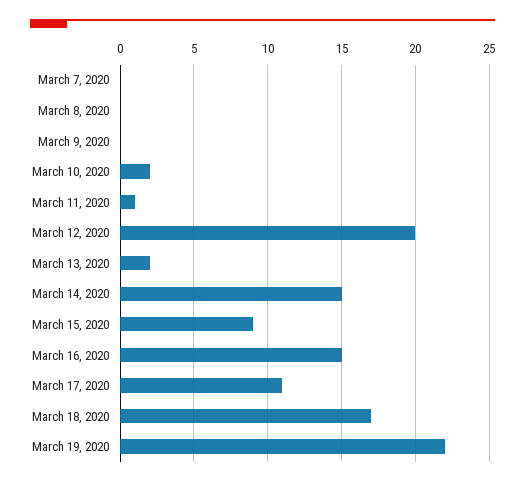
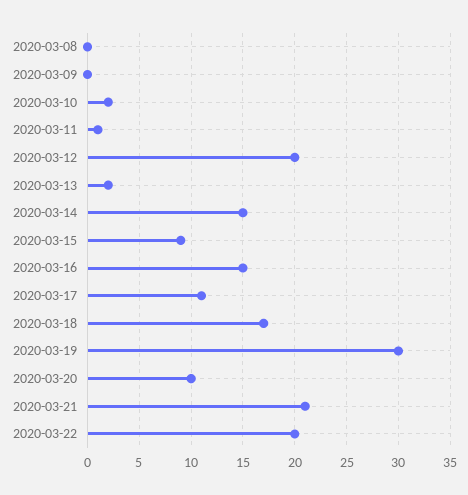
March 7, 2020: 0 -> none
March 19, 2020: 22 -> 30
2020-03-20: none -> 10
2020-03-21: none -> 21
2020-03-22: none -> 20

